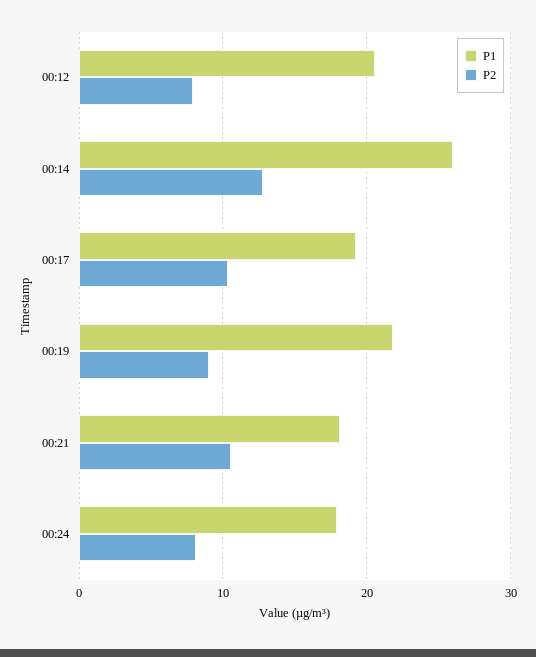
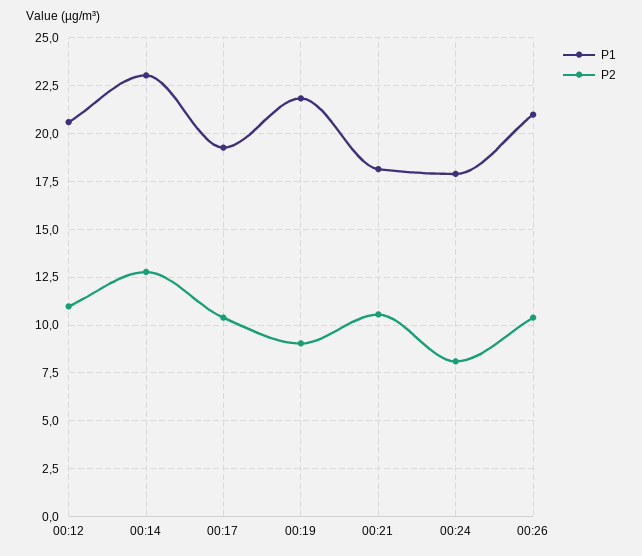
P2, 00:12: 8 -> 11
P1, 00:14: 26 -> 23
P1, 00:26: none -> 21
P2, 00:26: none -> 10.5

